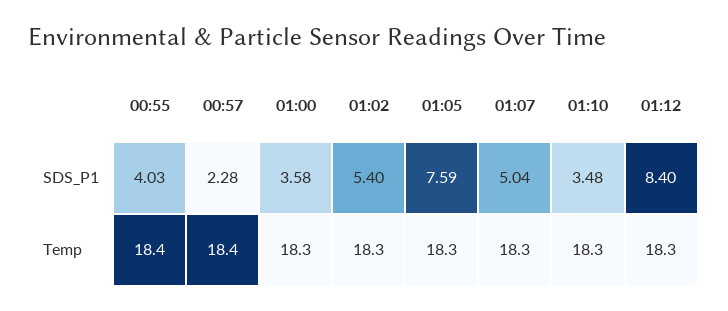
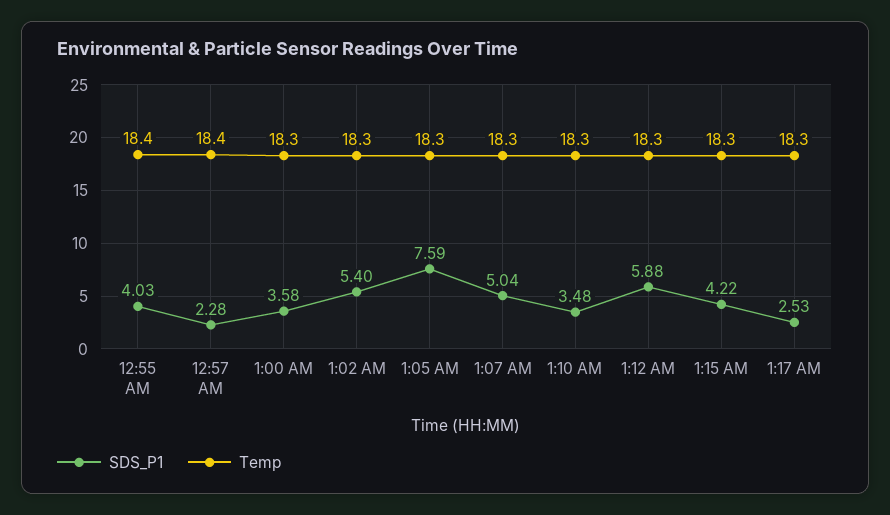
SDS_P1, 01:12: 8.4 -> 5.88
SDS_P1, 1:15 AM: none -> 4.22
Temp, 1:15 AM: none -> 18.3
SDS_P1, 1:17 AM: none -> 2.53
Temp, 1:17 AM: none -> 18.3

